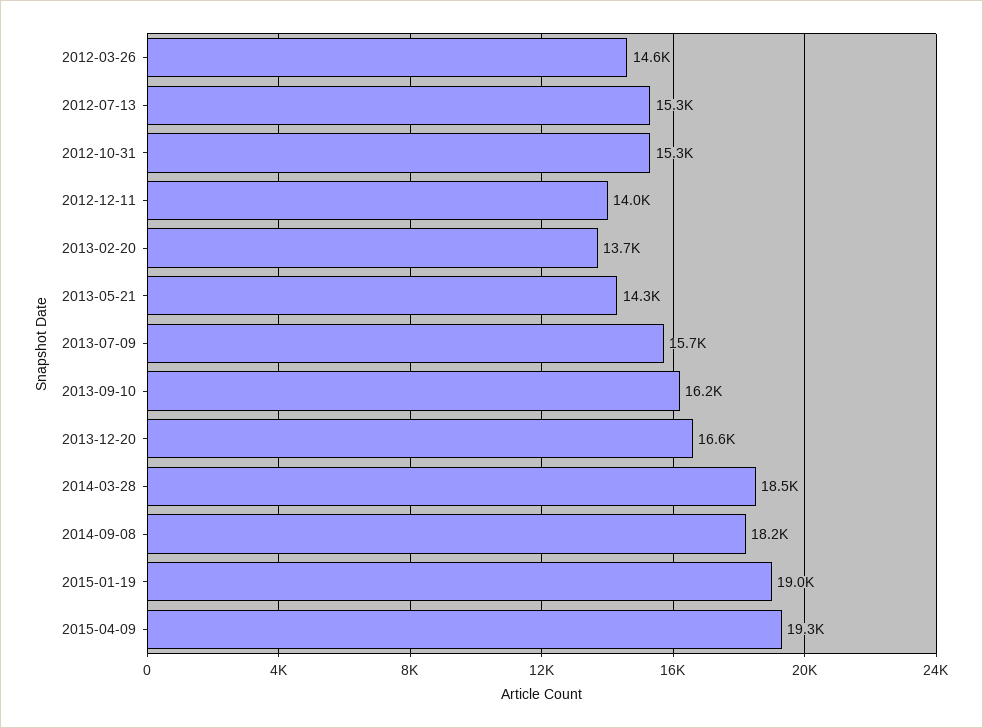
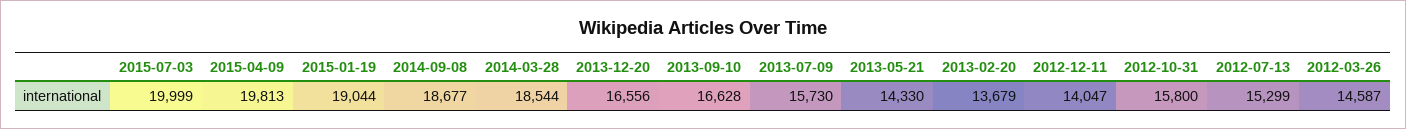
2012-10-31: 15300 -> 15800
2013-09-10: 16200 -> 16628
2014-09-08: 18200 -> 18677
2015-04-09: 19300 -> 19813
2015-07-03: none -> 19999

